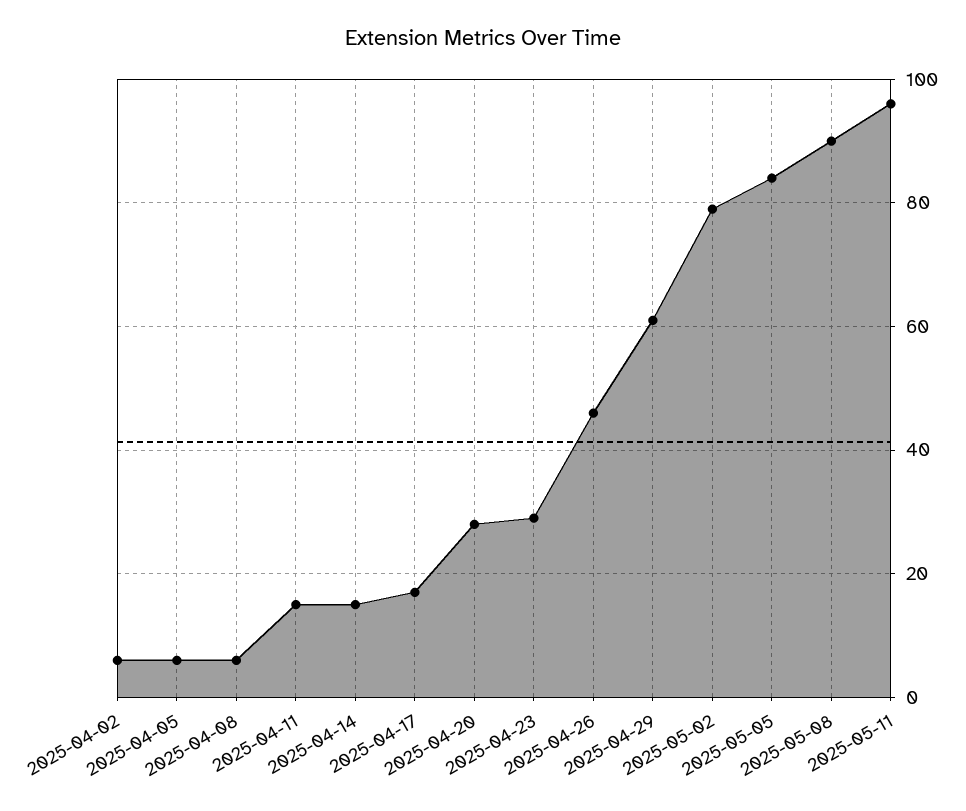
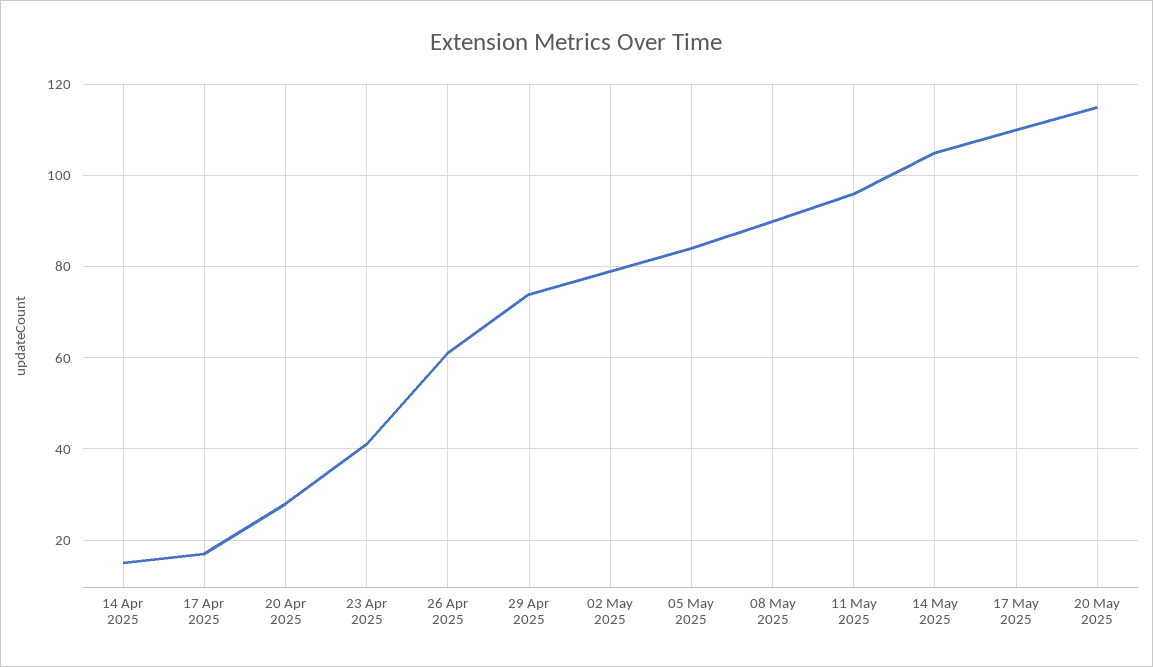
2025-04-02: 5 -> none
2025-04-05: 5 -> none
2025-04-08: 5 -> none
2025-04-11: 15 -> none
2025-04-23: 30 -> 40
2025-04-26: 45 -> 60
2025-04-29: 60 -> 75
14 May 2025: none -> 105
17 May 2025: none -> 110
20 May 2025: none -> 115

